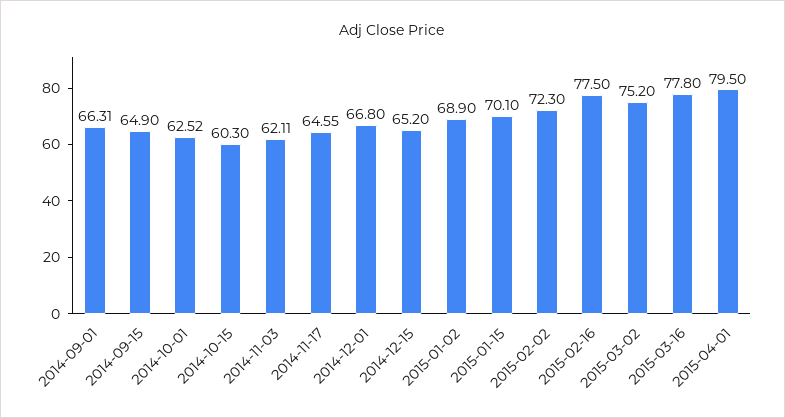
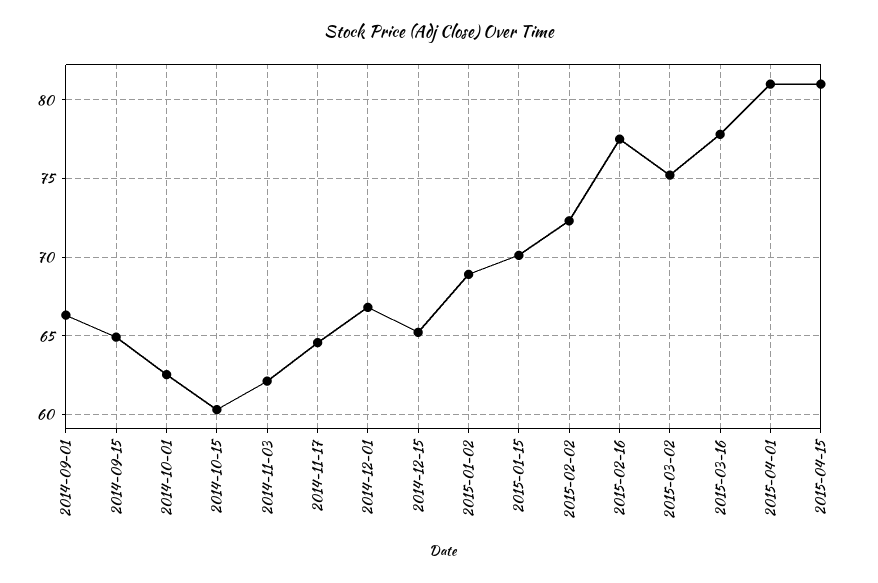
2015-04-01: 79.5 -> 81
2015-04-15: none -> 81

